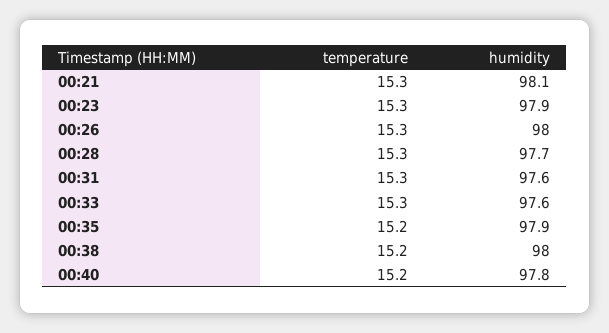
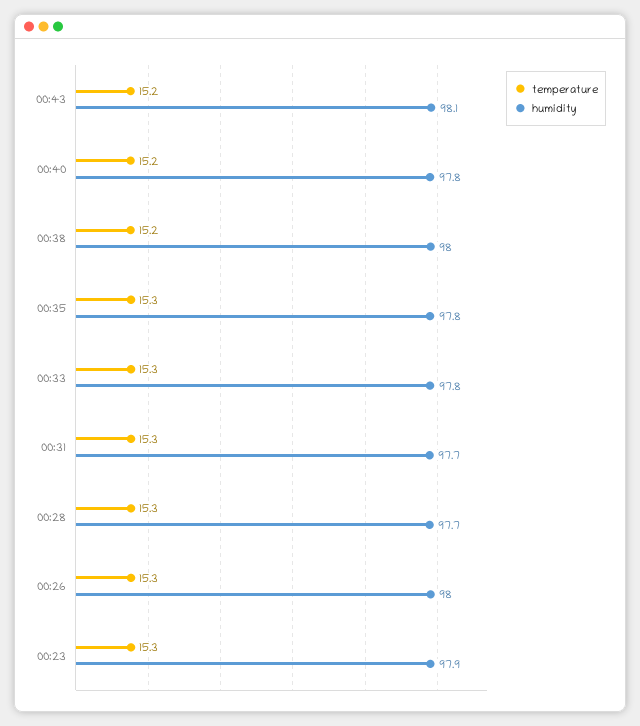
temperature, 00:21: 15.3 -> none
humidity, 00:21: 98.1 -> none
humidity, 00:31: 97.6 -> 97.7
humidity, 00:33: 97.6 -> 97.8
temperature, 00:35: 15.2 -> 15.3
humidity, 00:35: 97.9 -> 97.8
temperature, 00:43: none -> 15.2
humidity, 00:43: none -> 98.1

